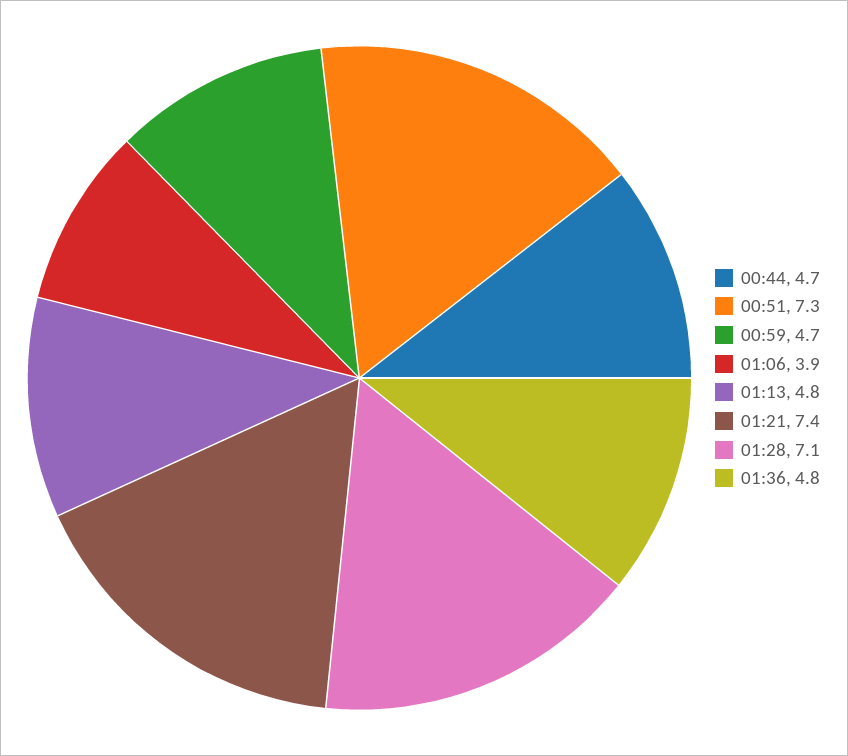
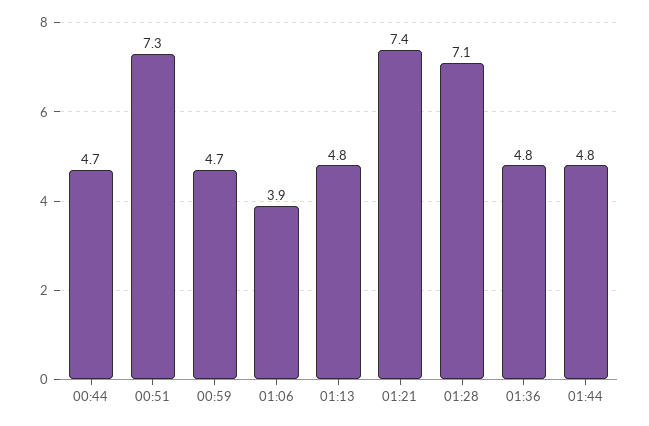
01:44: none -> 4.8

